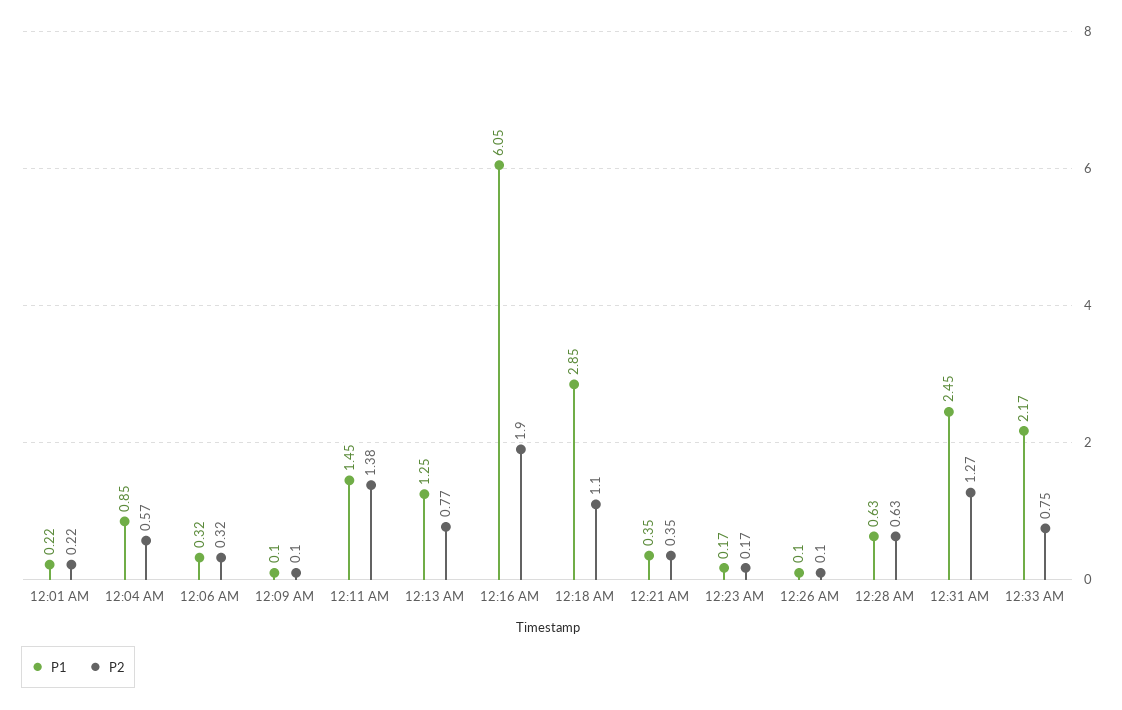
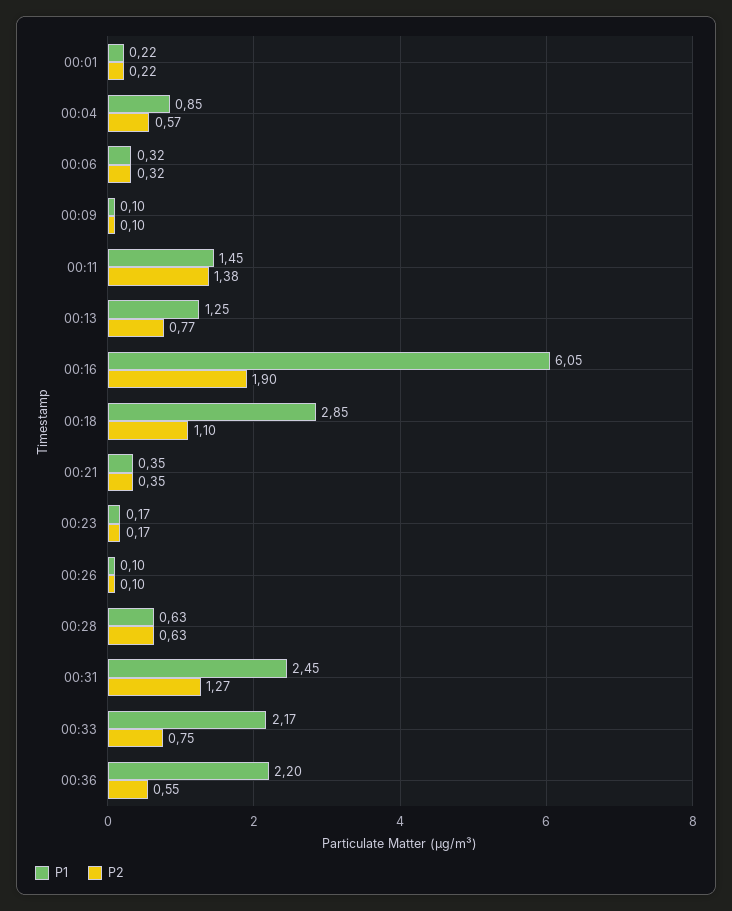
P1, 00:36: none -> 2.2
P2, 00:36: none -> 0.55

